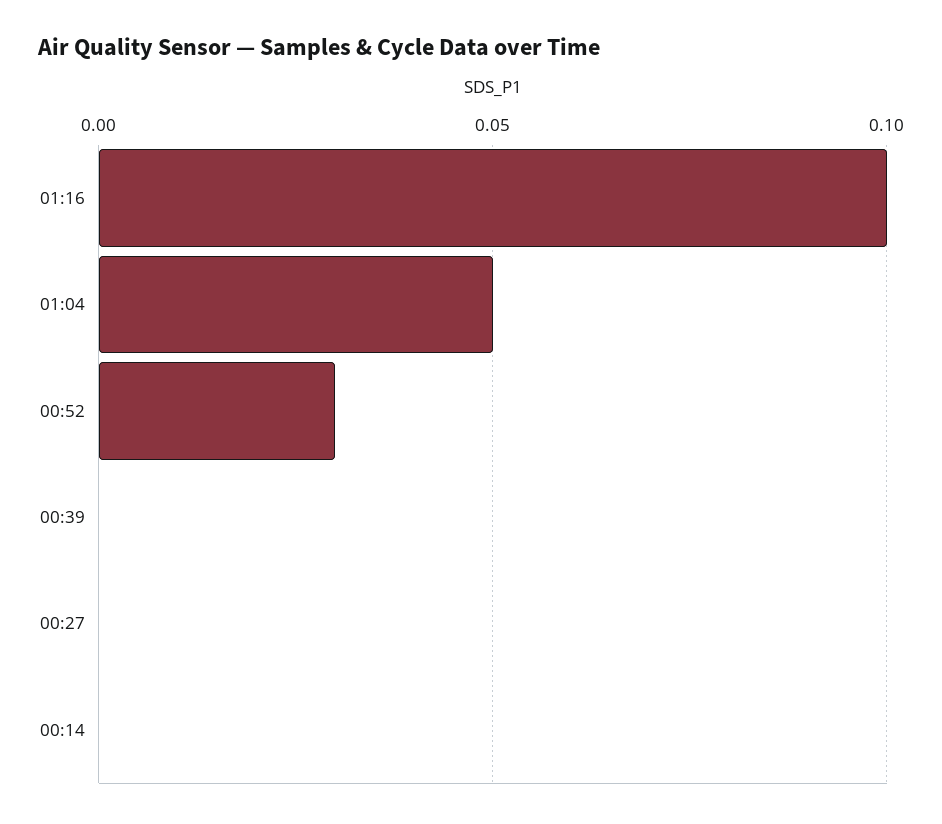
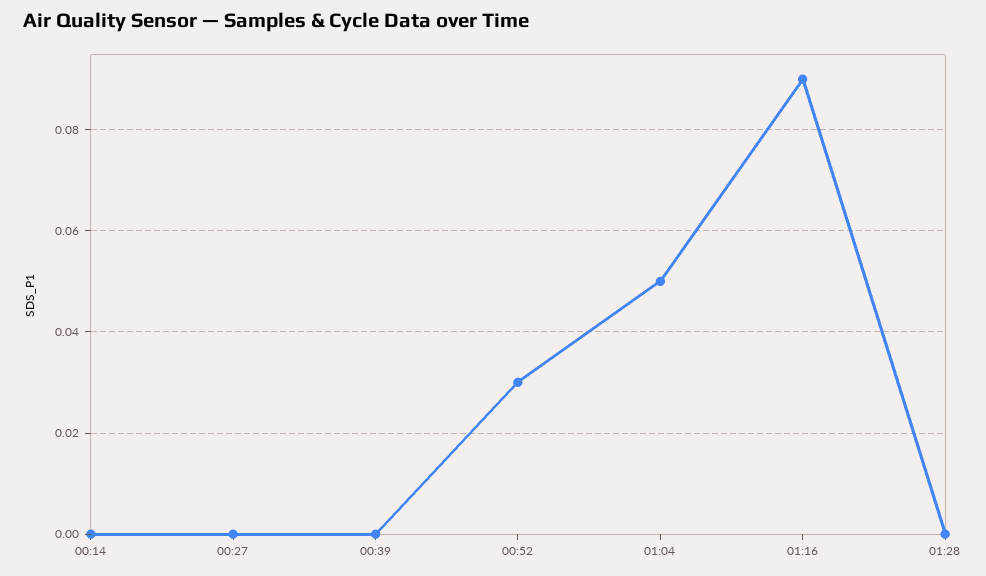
01:16: 0.1 -> 0.09
01:28: none -> 0

